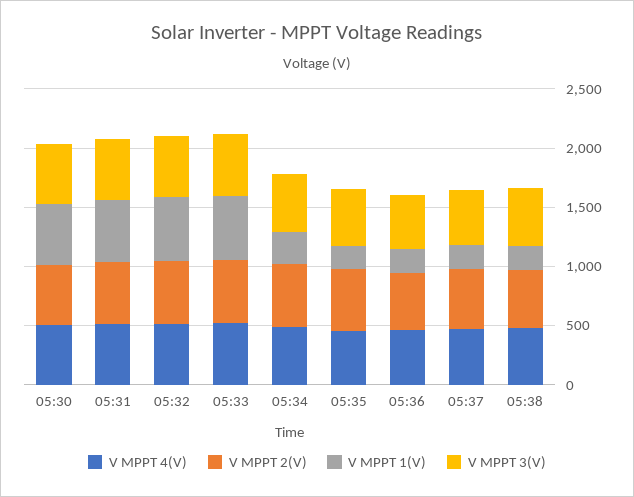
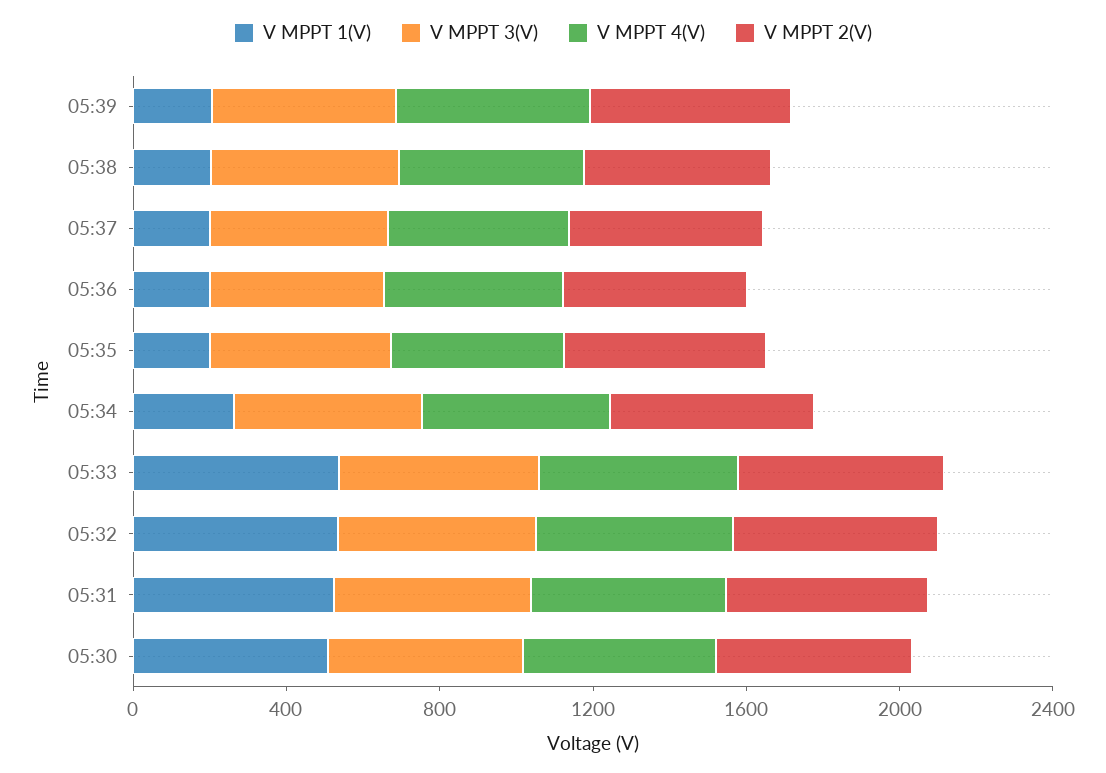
V MPPT 1(V), 05:39: none -> 200
V MPPT 3(V), 05:39: none -> 500
V MPPT 4(V), 05:39: none -> 500
V MPPT 2(V), 05:39: none -> 500

